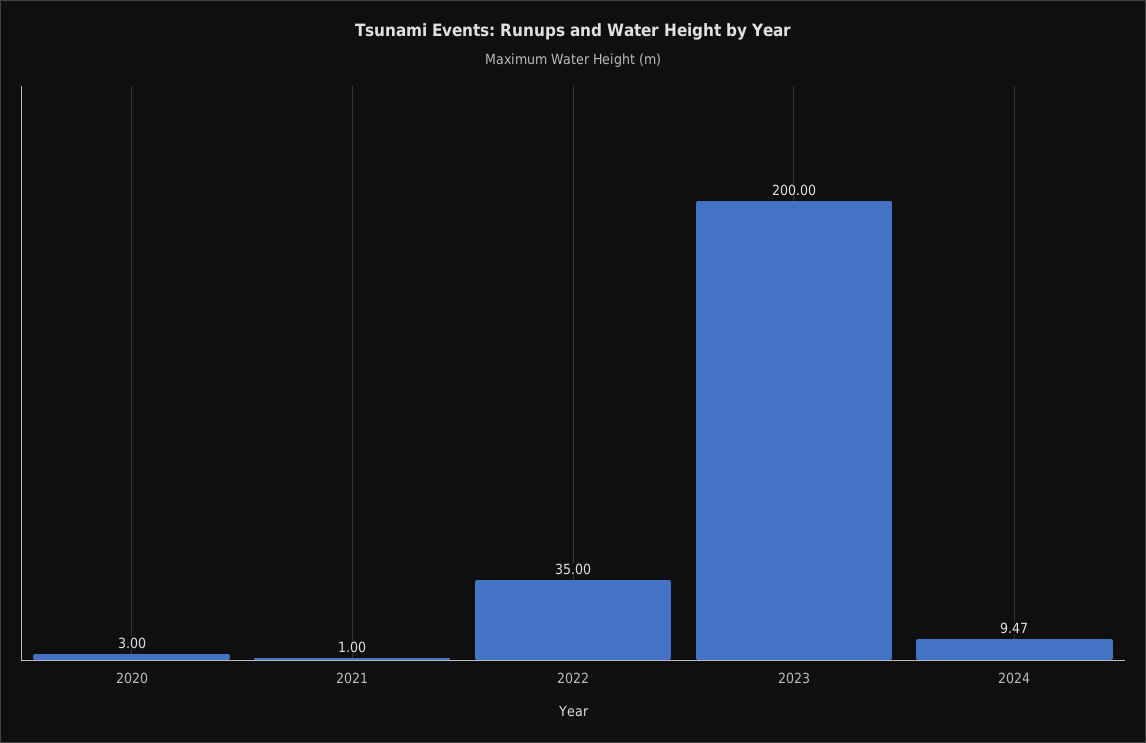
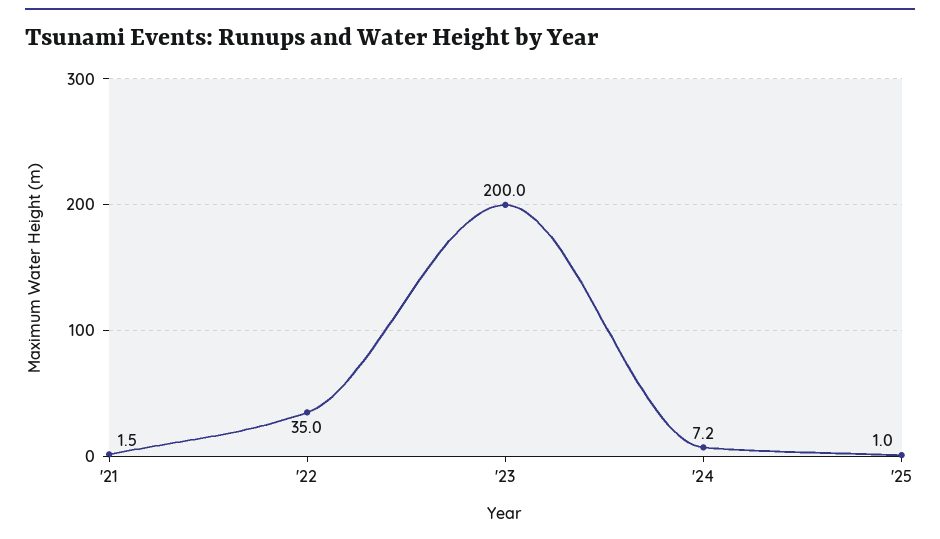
2020: 3 -> none
2021: 1 -> 1.5
2024: 9.47 -> 7.2
'25: none -> 1

